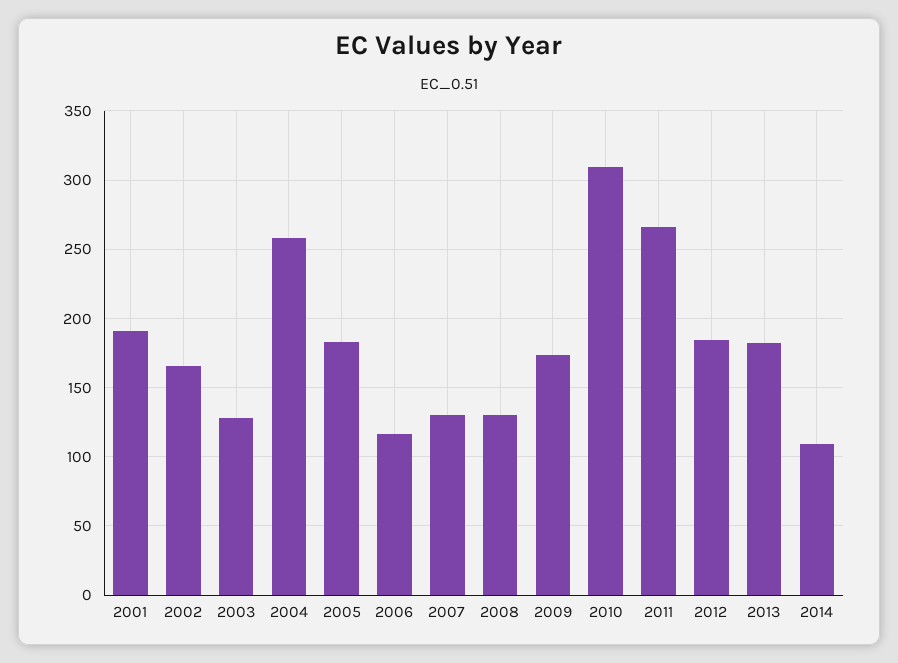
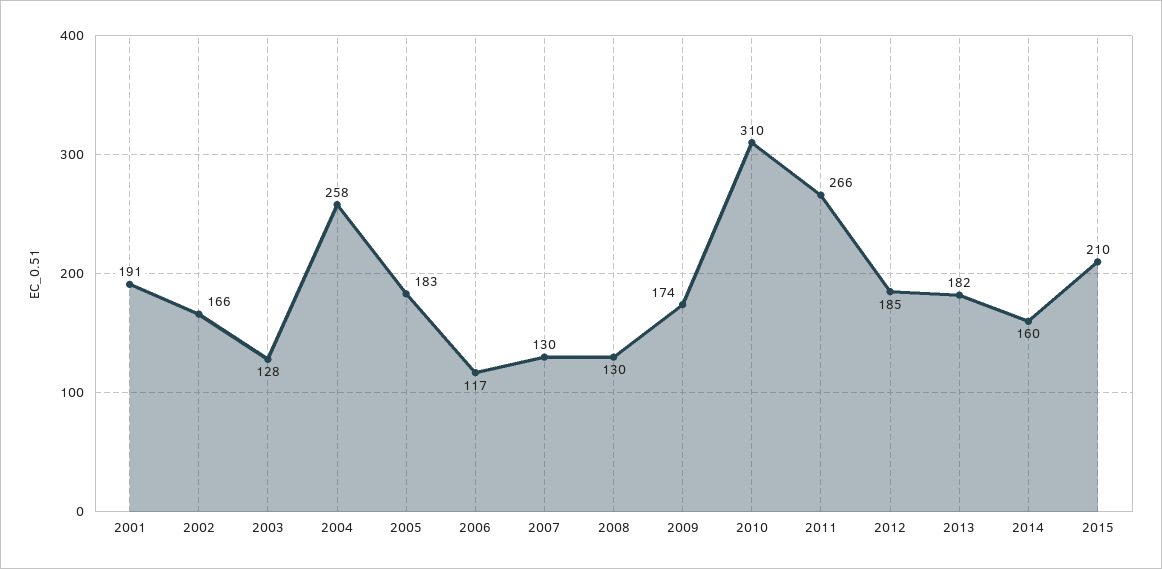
2014: 110 -> 160
2015: none -> 210

